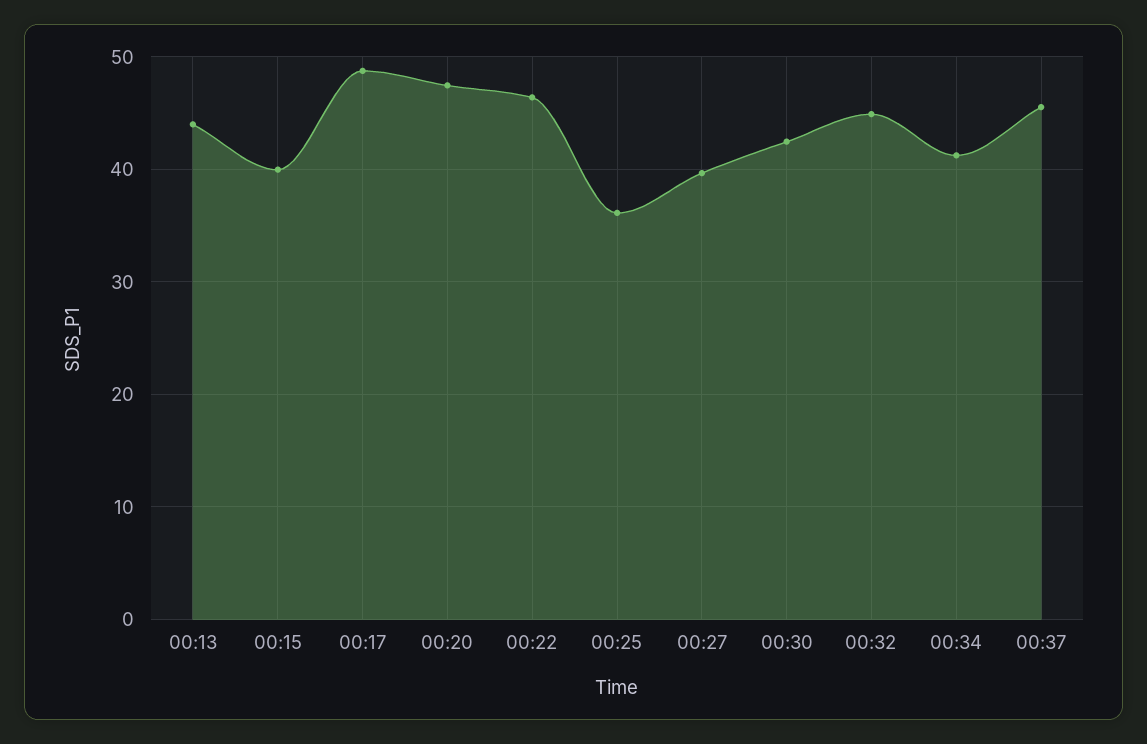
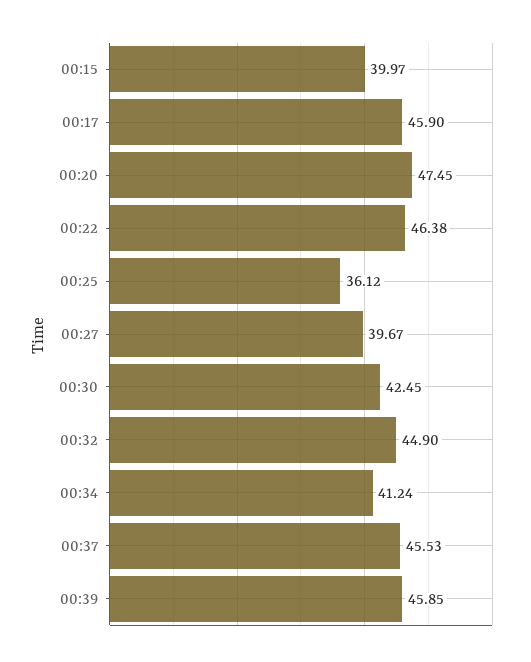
00:13: 44 -> none
00:17: 49 -> 45.9
00:39: none -> 45.85

